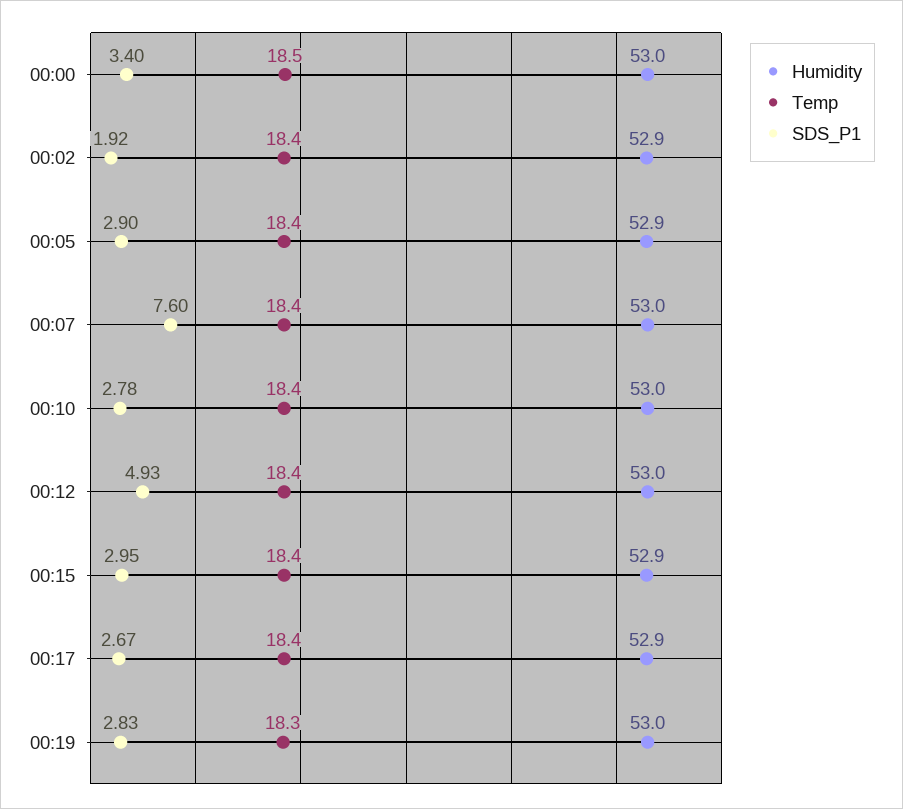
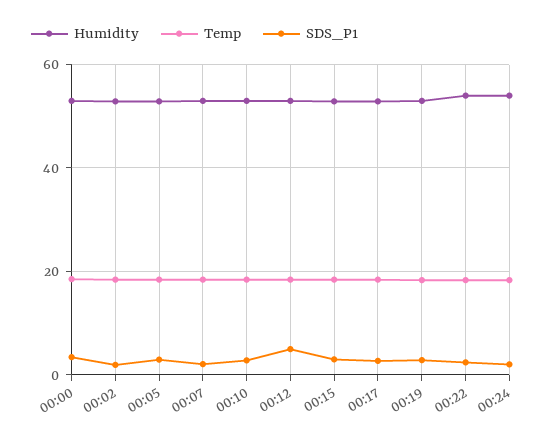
SDS_P1, 00:07: 7.6 -> 2
Humidity, 00:22: none -> 54
Temp, 00:22: none -> 18
SDS_P1, 00:22: none -> 2
Humidity, 00:24: none -> 54
Temp, 00:24: none -> 18
SDS_P1, 00:24: none -> 2

